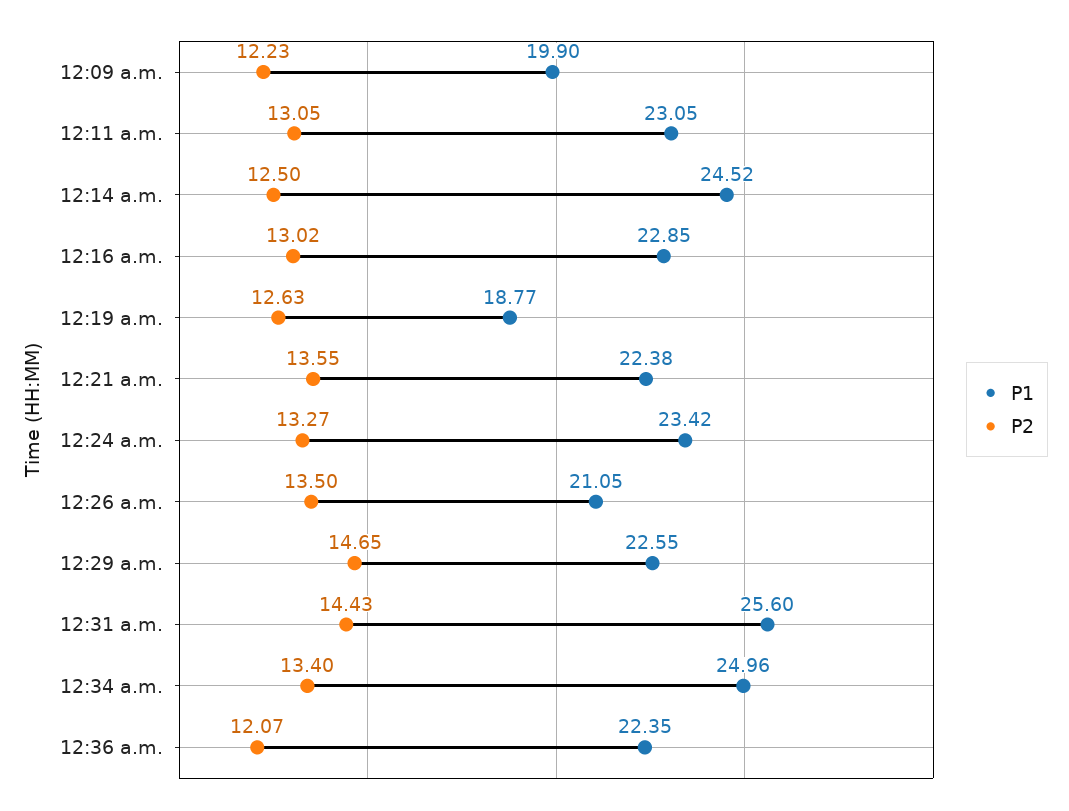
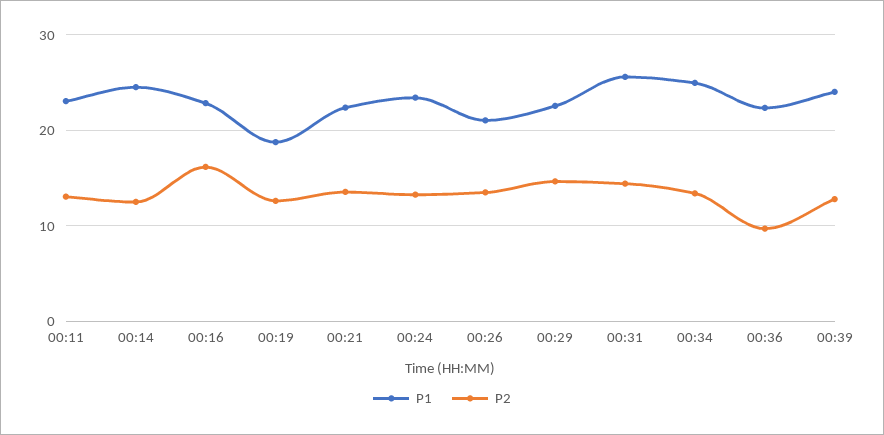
P1, 12:09 a.m.: 19.9 -> none
P2, 12:09 a.m.: 12.23 -> none
P2, 12:16 a.m.: 13.02 -> 16
P2, 12:36 a.m.: 12.07 -> 10
P1, 00:39: none -> 24
P2, 00:39: none -> 13

